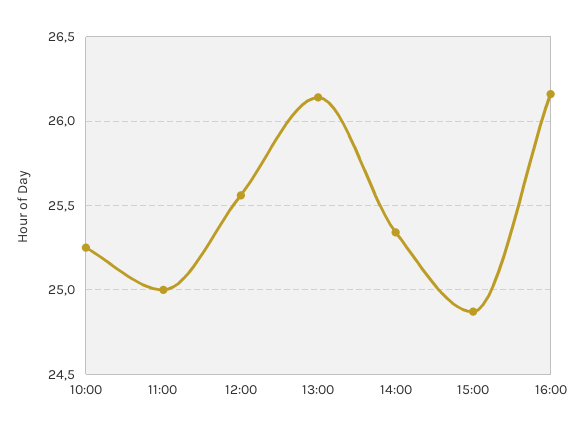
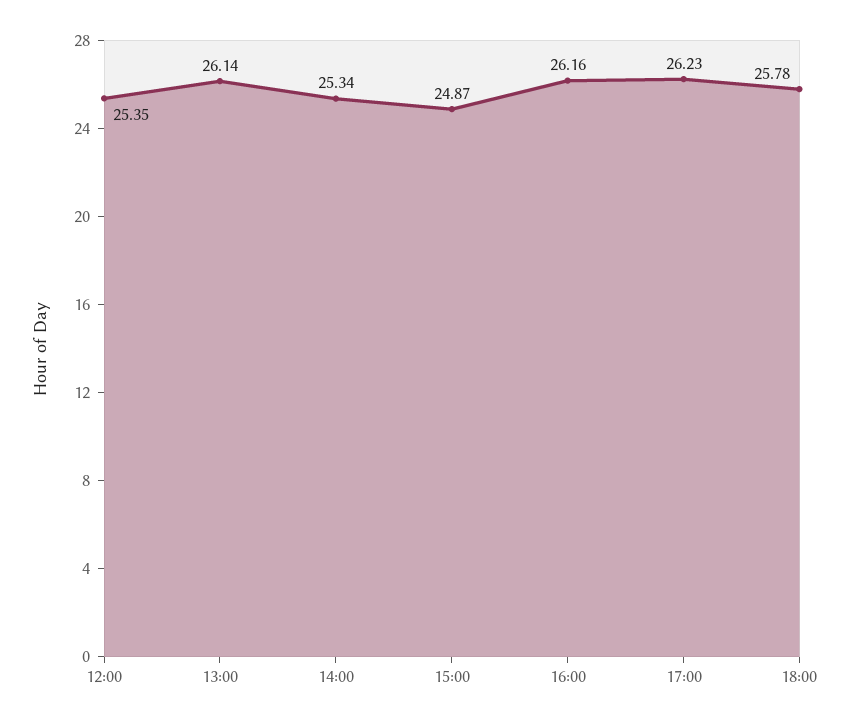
10:00: 25.25 -> none
11:00: 25 -> none
12:00: 25.55 -> 25.35
17:00: none -> 26.23
18:00: none -> 25.78

